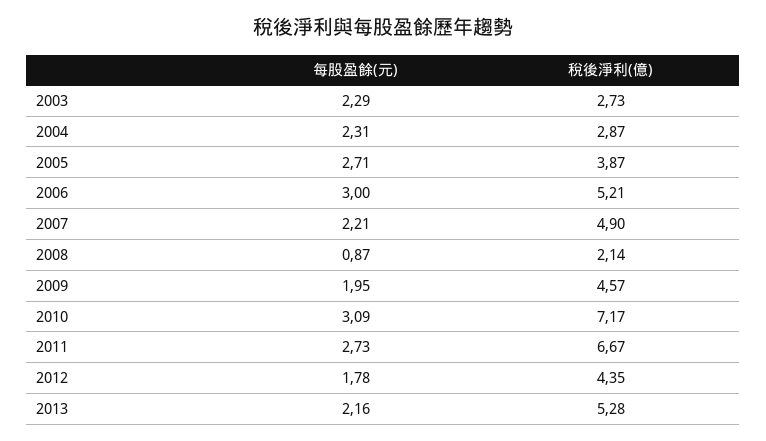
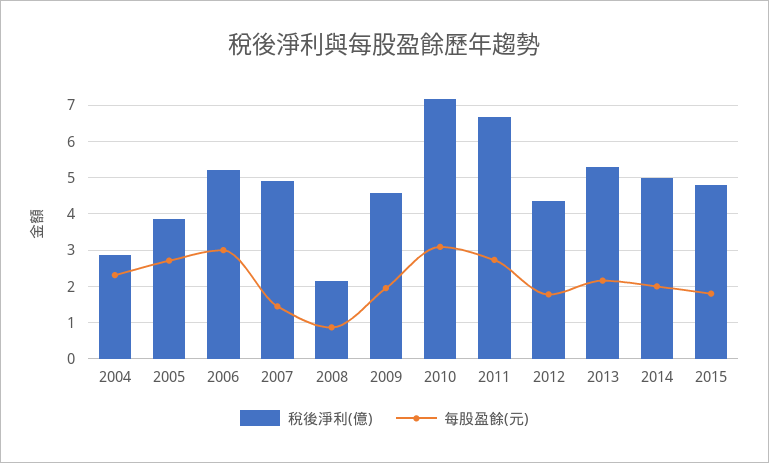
每股盈餘(元), 2003: 2.29 -> none
稅後淨利(億), 2003: 2.73 -> none
每股盈餘(元), 2007: 2.21 -> 1.4
稅後淨利(億), 2014: none -> 5
每股盈餘(元), 2014: none -> 2
稅後淨利(億), 2015: none -> 4.8
每股盈餘(元), 2015: none -> 1.8

